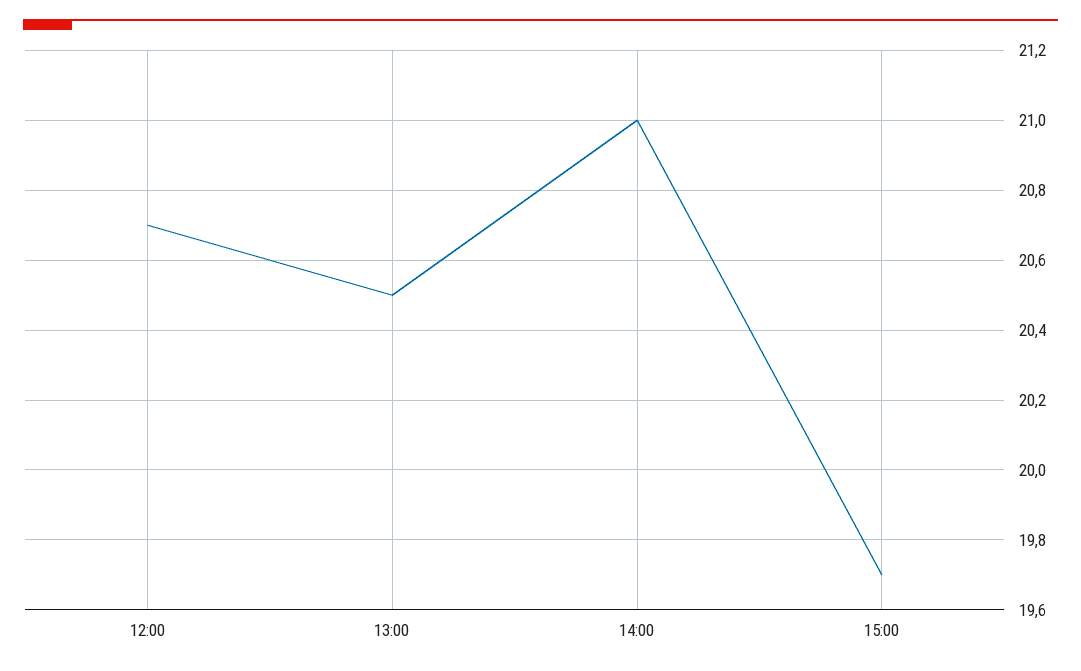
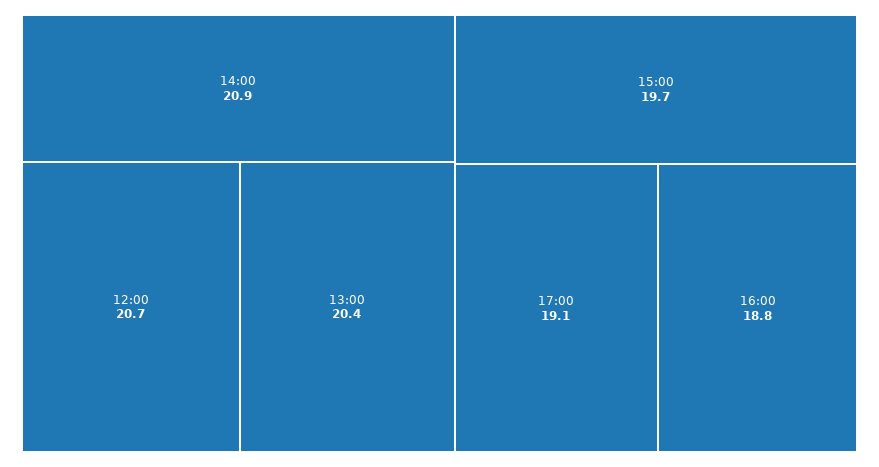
13:00: 20.5 -> 20.4
14:00: 21 -> 20.9
17:00: none -> 19.1
16:00: none -> 18.8

